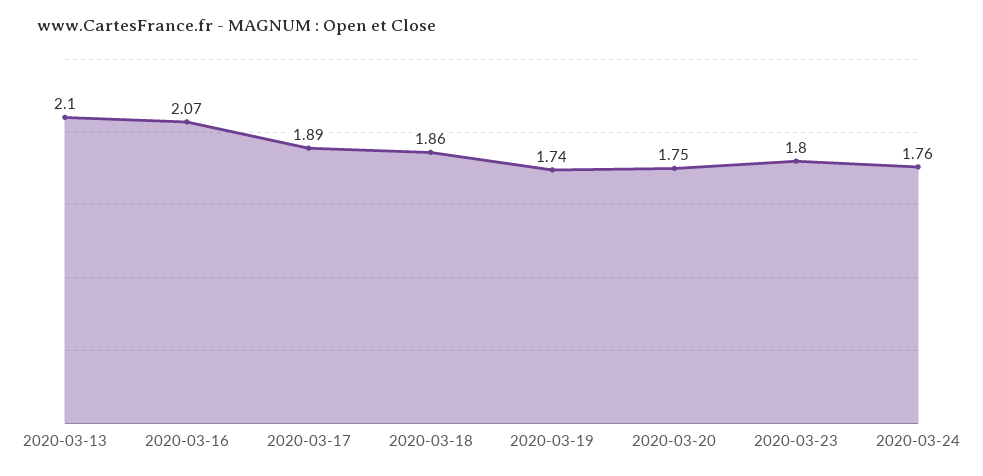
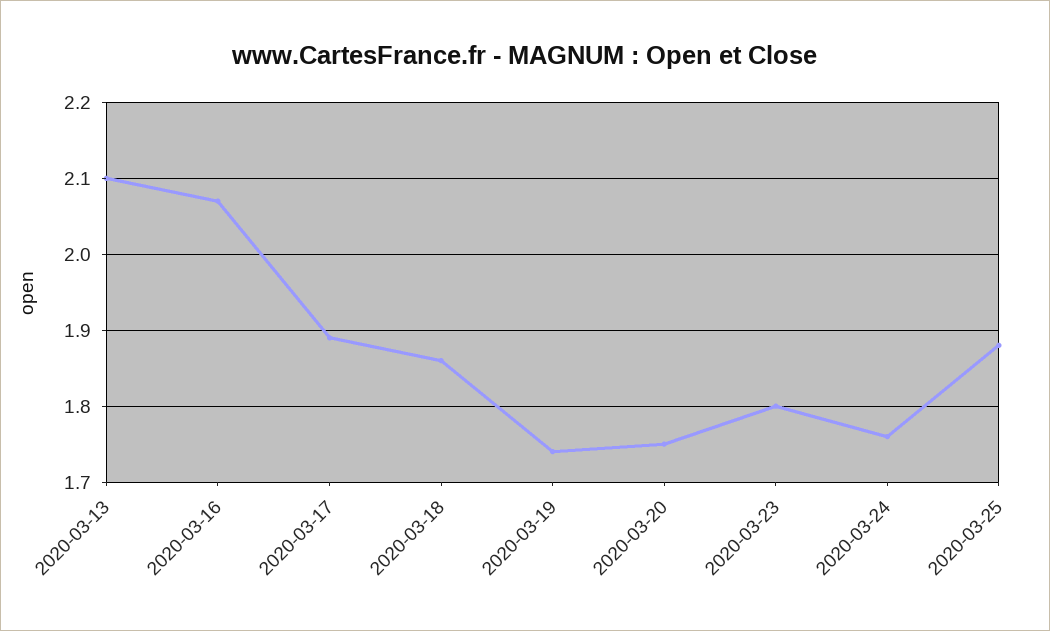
2020-03-25: none -> 1.88

